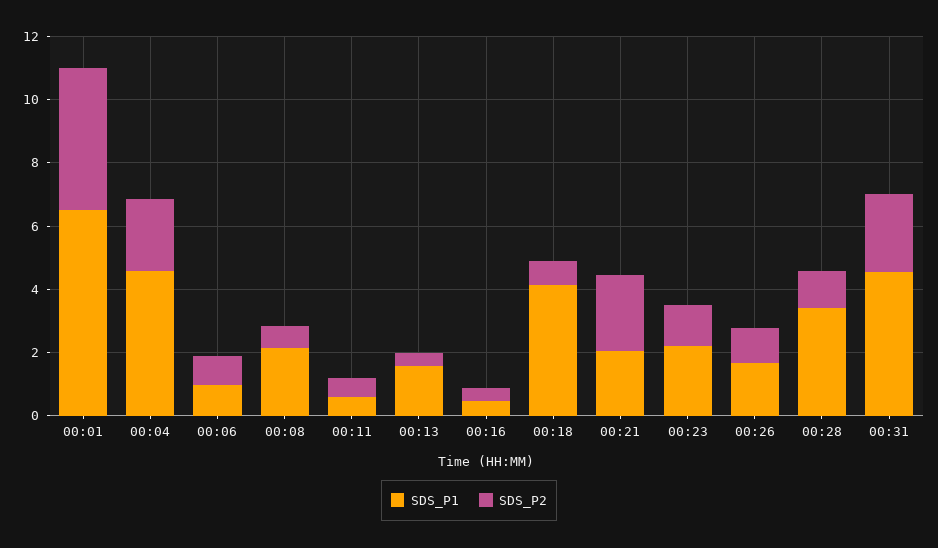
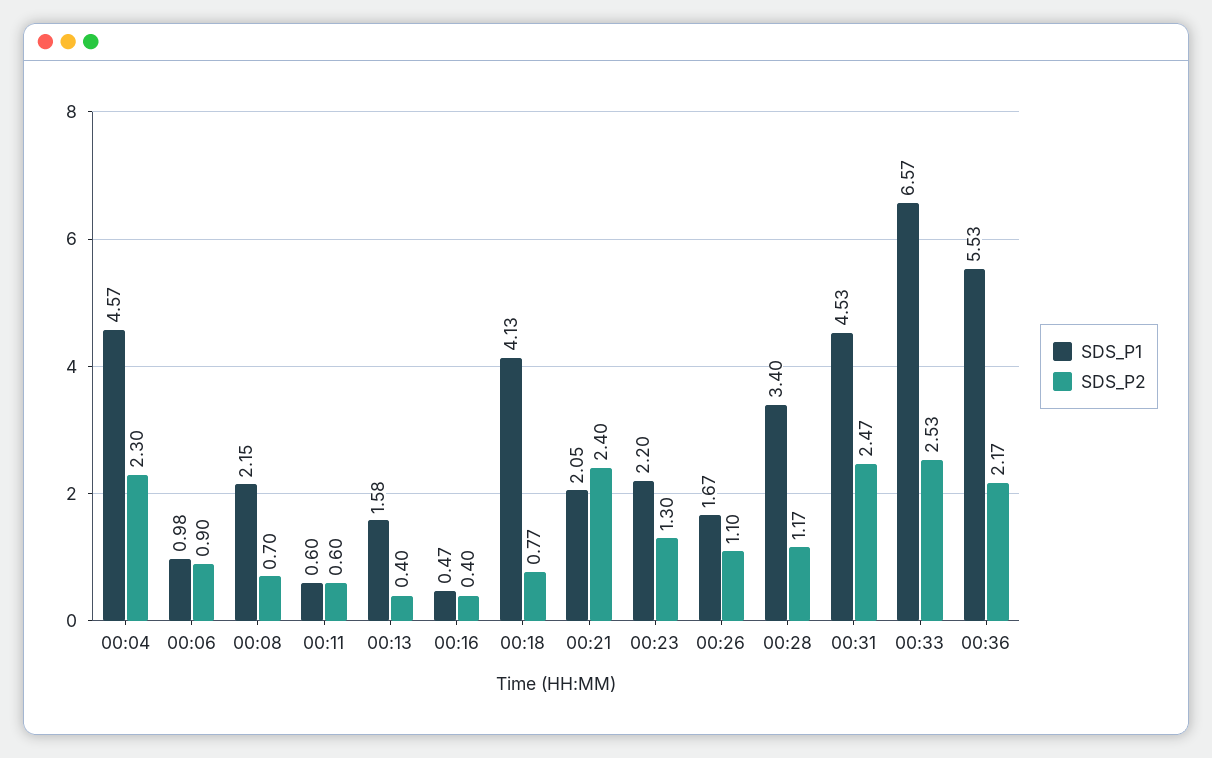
SDS_P1, 00:01: 6.5 -> none
SDS_P2, 00:01: 4.5 -> none
SDS_P1, 00:33: none -> 6.57
SDS_P2, 00:33: none -> 2.53
SDS_P1, 00:36: none -> 5.53
SDS_P2, 00:36: none -> 2.17

